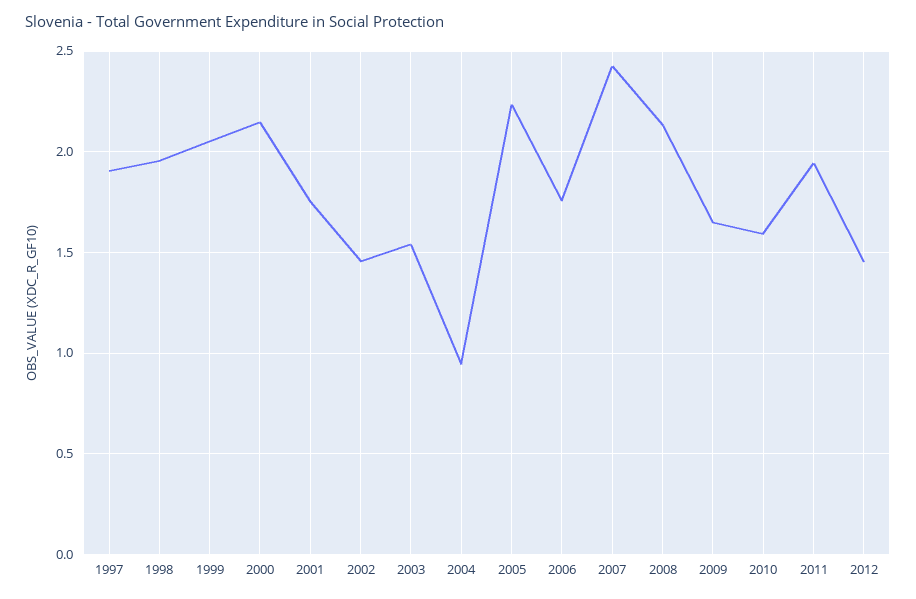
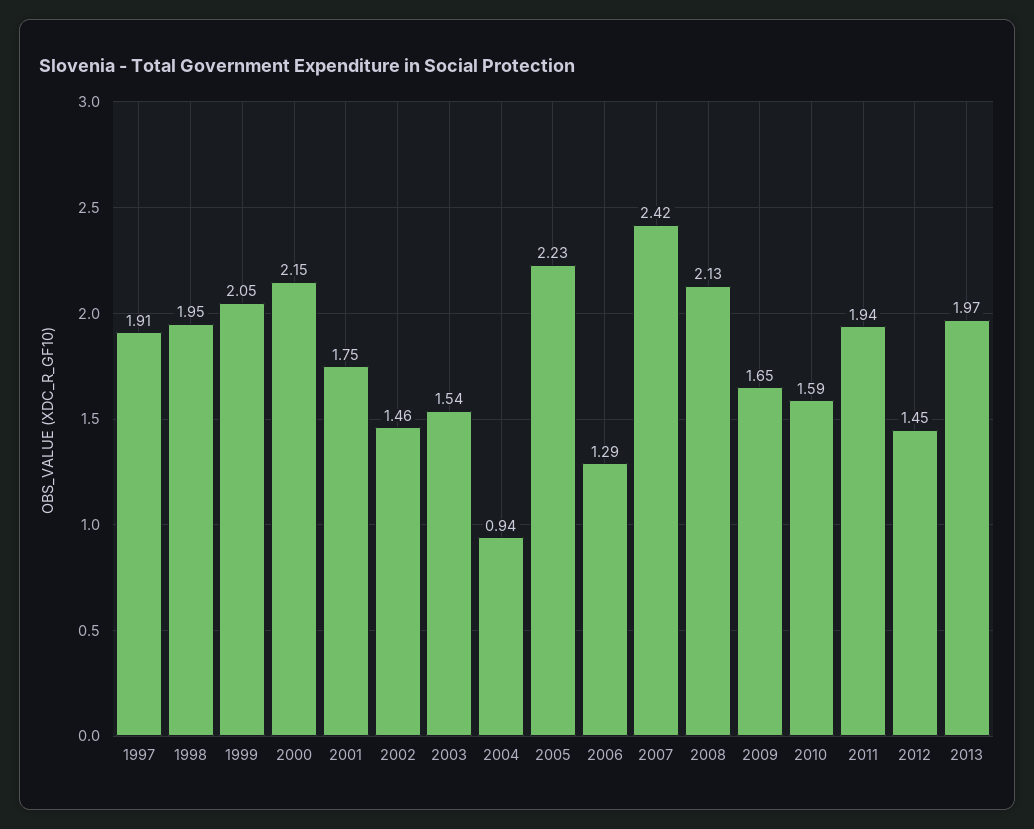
2006: 1.75 -> 1.29
2013: none -> 1.97

